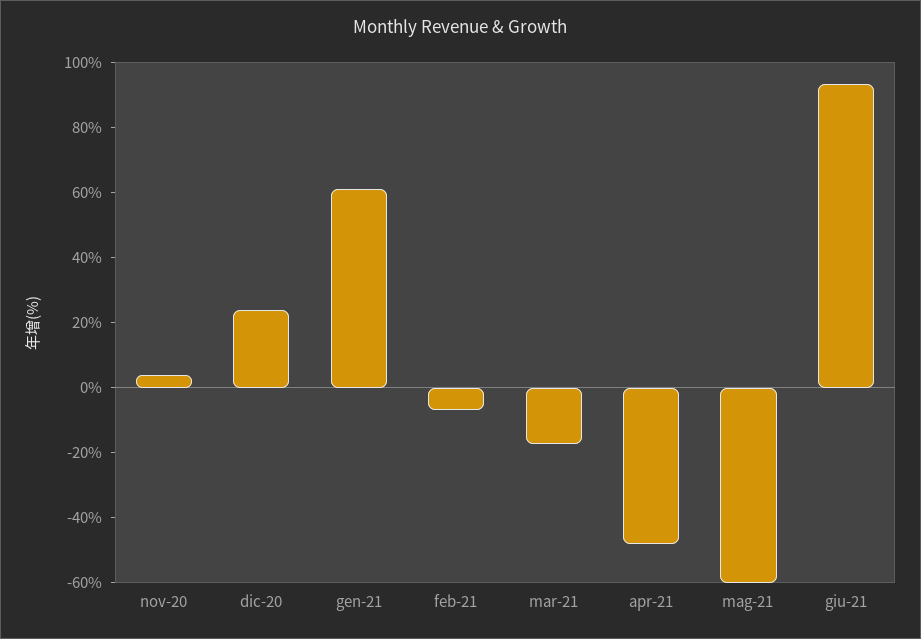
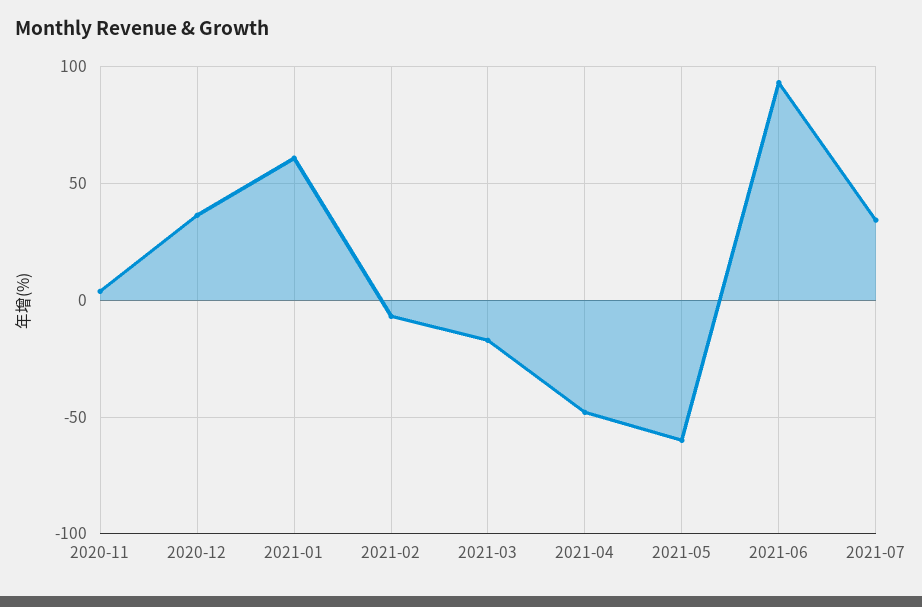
dic-20: 25 -> 35
2021-07: none -> 35

